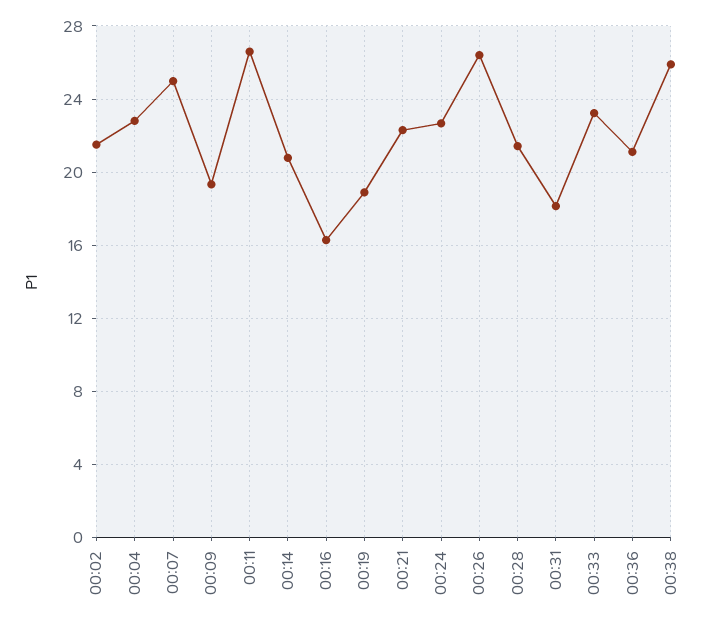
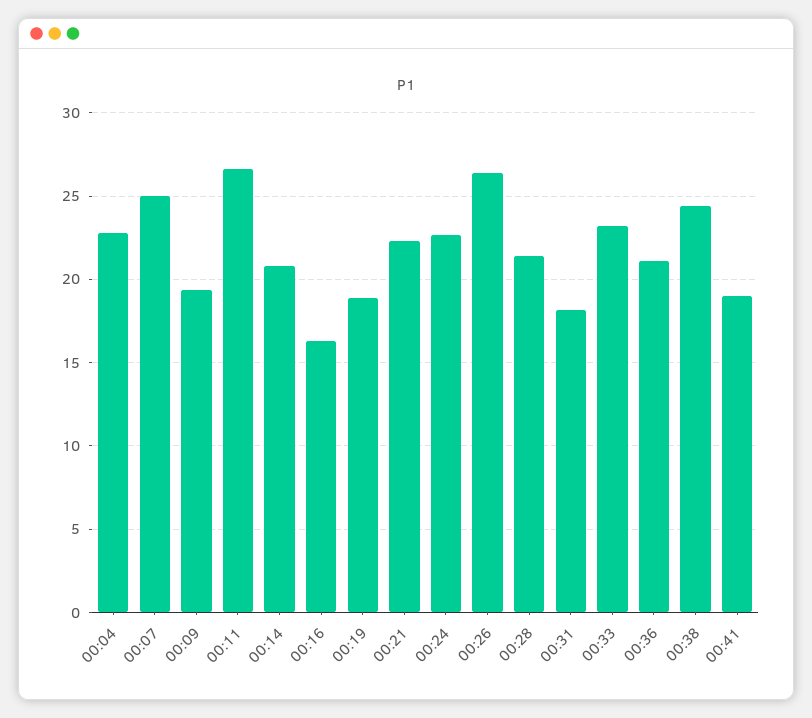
00:02: 21.5 -> none
00:38: 26 -> 24.5
00:41: none -> 19

